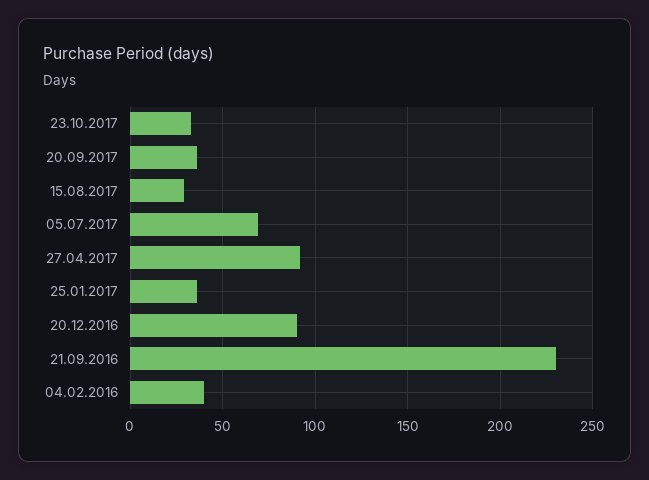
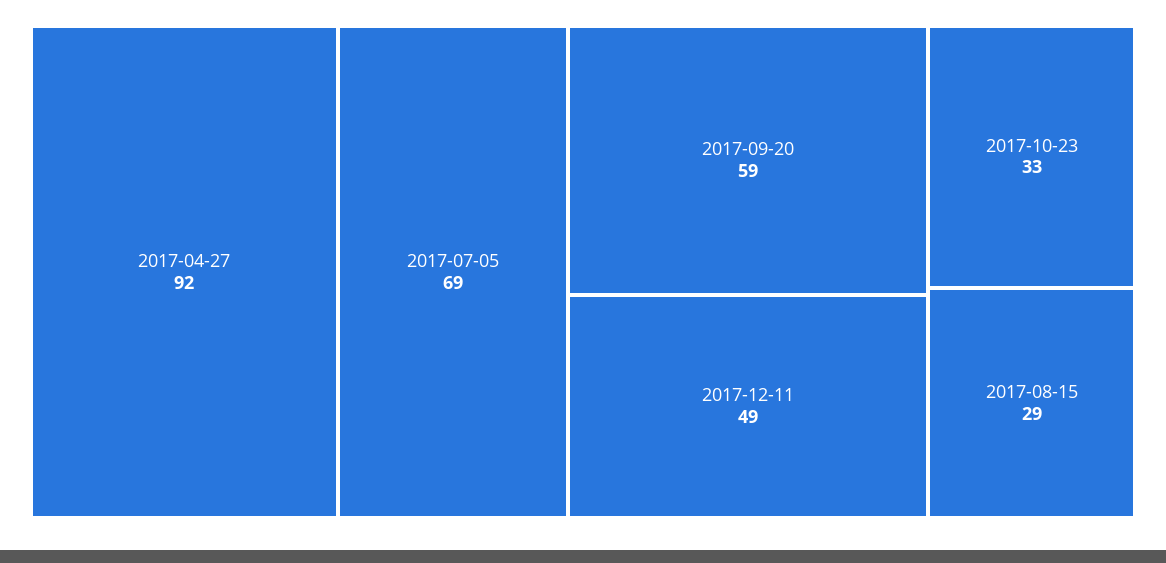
20.09.2017: 35 -> 59
25.01.2017: 35 -> none
20.12.2016: 90 -> none
21.09.2016: 230 -> none
04.02.2016: 40 -> none
2017-12-11: none -> 49

